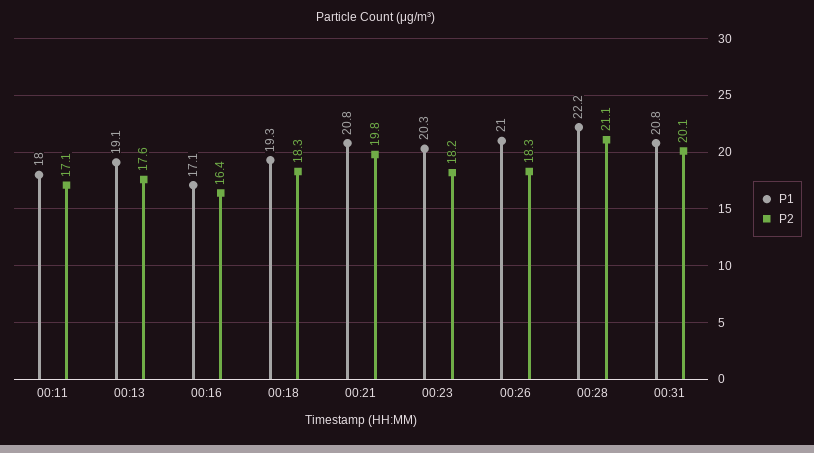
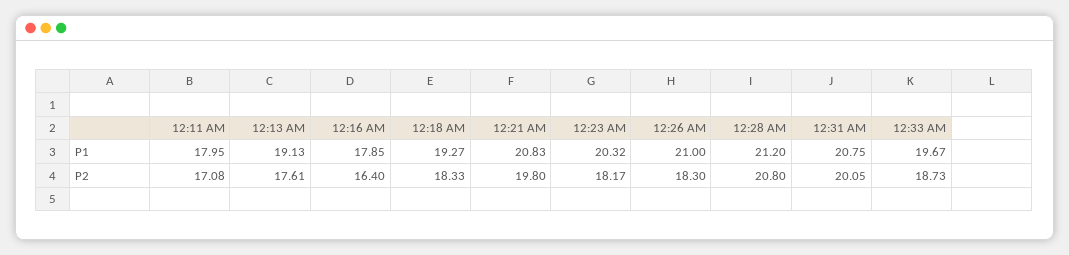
P1, 00:16: 17.1 -> 17.85
P1, 00:28: 22.2 -> 21.2
P2, 00:28: 21.1 -> 20.8
P1, 12:33 AM: none -> 19.67
P2, 12:33 AM: none -> 18.73

